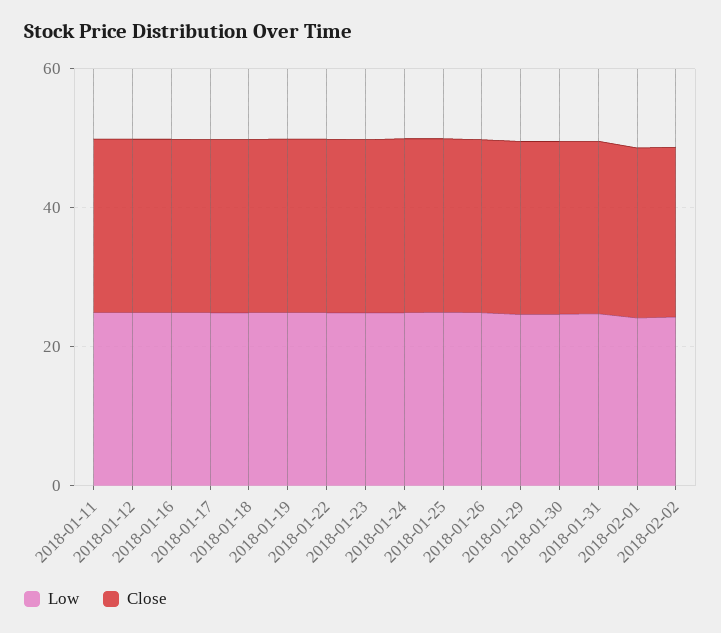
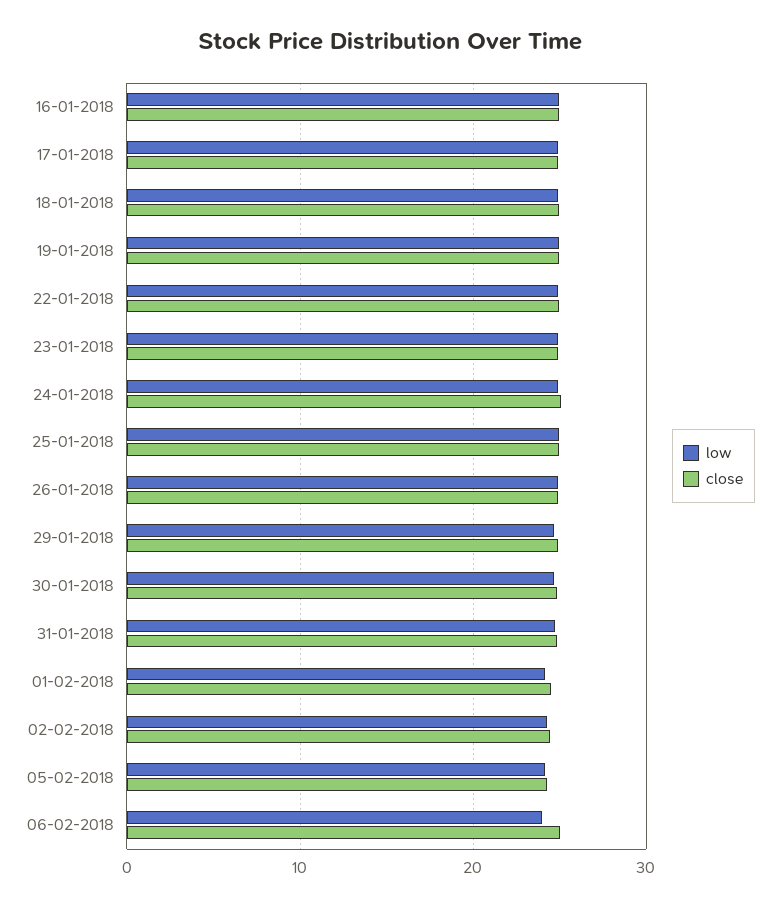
Low, 2018-01-11: 25 -> none
Close, 2018-01-11: 25 -> none
Low, 2018-01-12: 25 -> none
Close, 2018-01-12: 25 -> none
Low, 05-02-2018: none -> 24
Close, 05-02-2018: none -> 24
Low, 06-02-2018: none -> 24
Close, 06-02-2018: none -> 25

